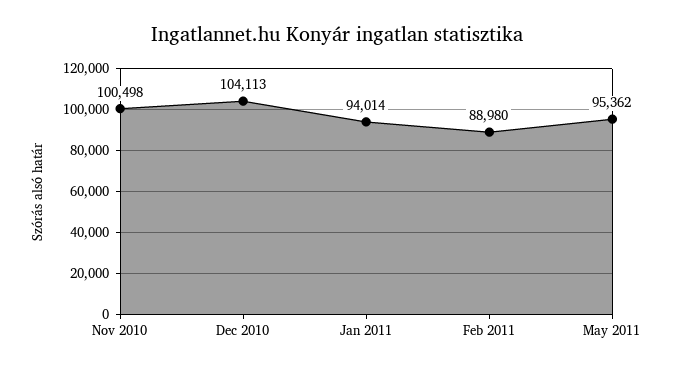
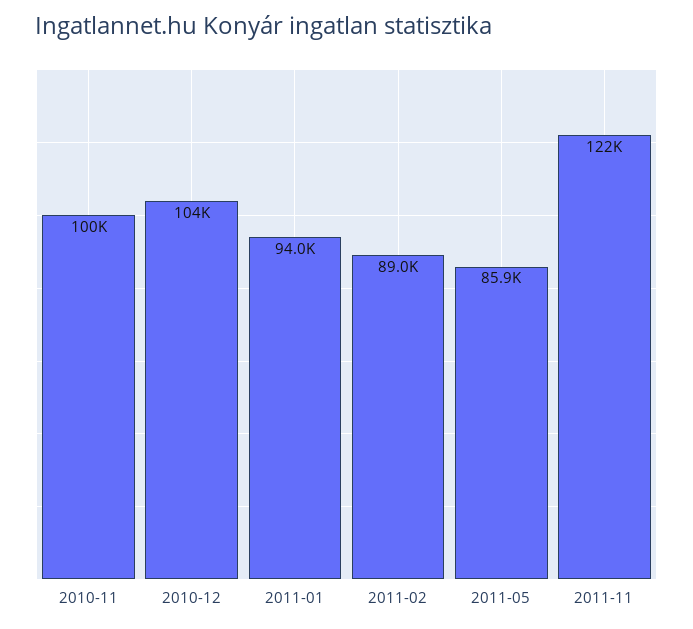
May 2011: 95362 -> 85900
2011-11: none -> 122000

